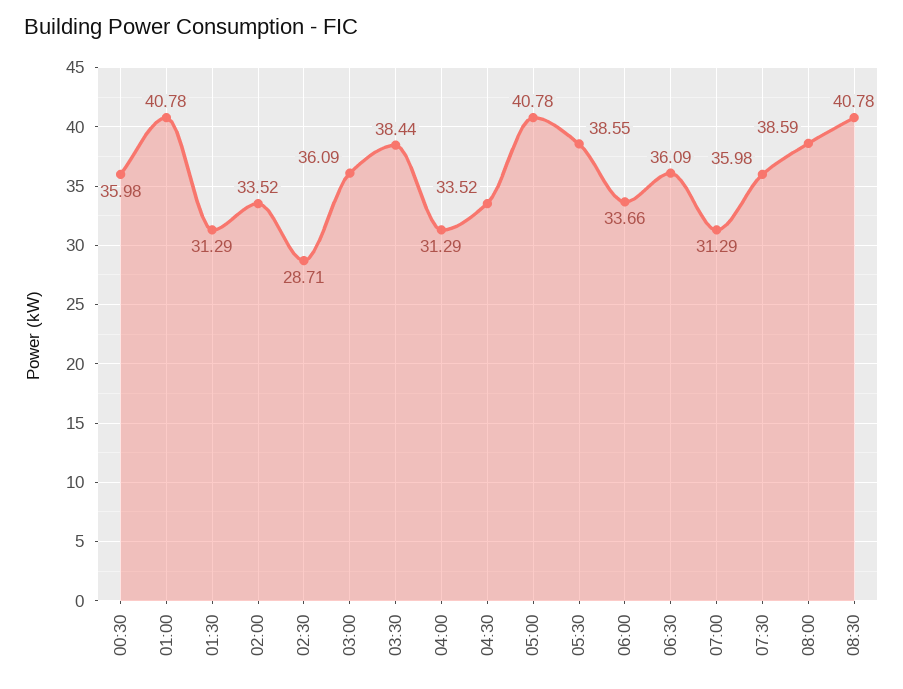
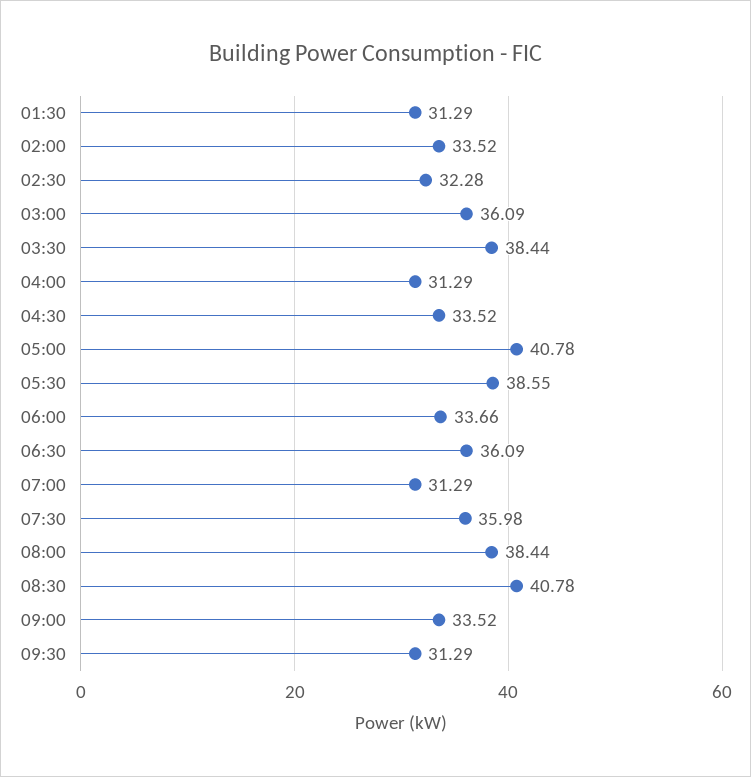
00:30: 35.98 -> none
01:00: 40.78 -> none
02:30: 28.71 -> 32.28
08:00: 38.59 -> 38.44
09:00: none -> 33.52
09:30: none -> 31.29

